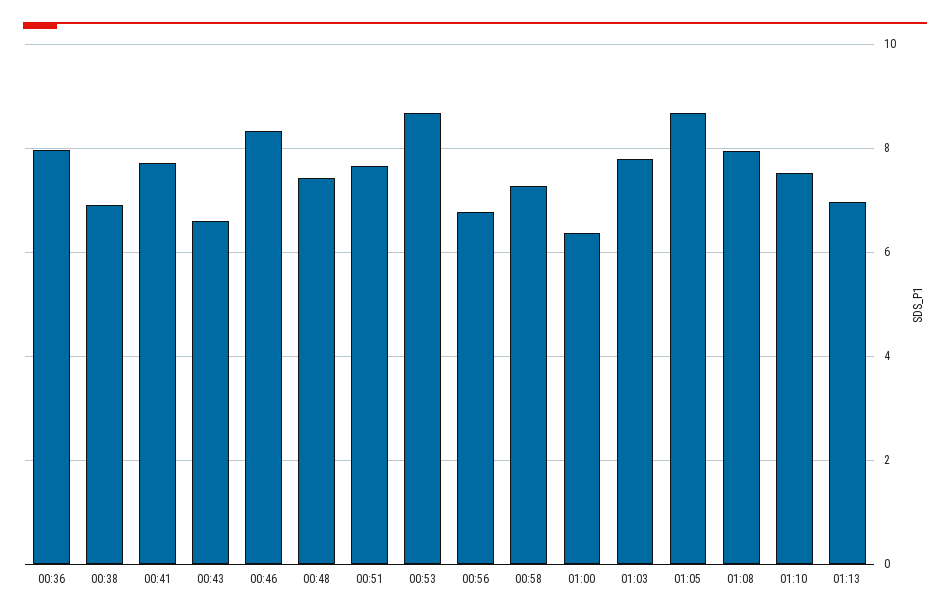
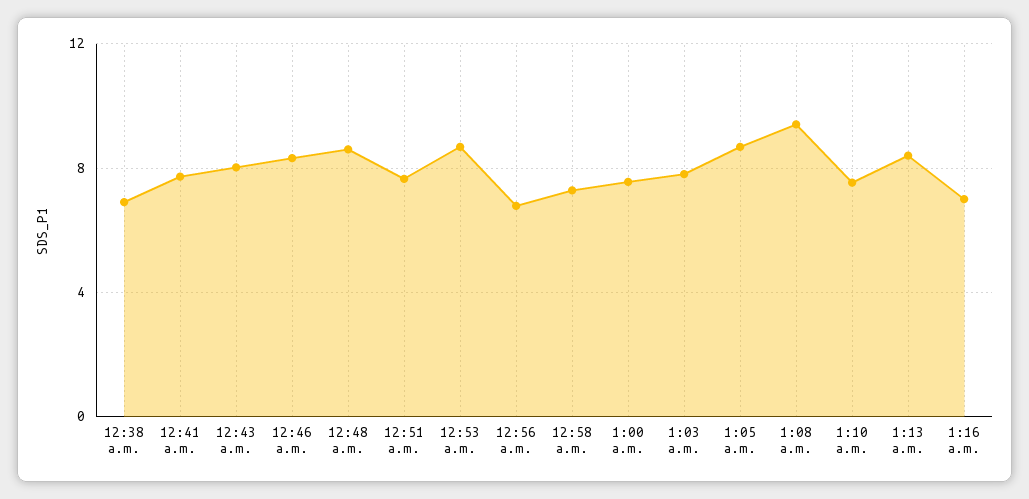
00:36: 8 -> none
00:43: 6.6 -> 8
00:48: 7.4 -> 8.5
01:00: 6.4 -> 7.5
01:08: 8 -> 9.5
01:13: 7 -> 8.5
1:16 a.m.: none -> 7

